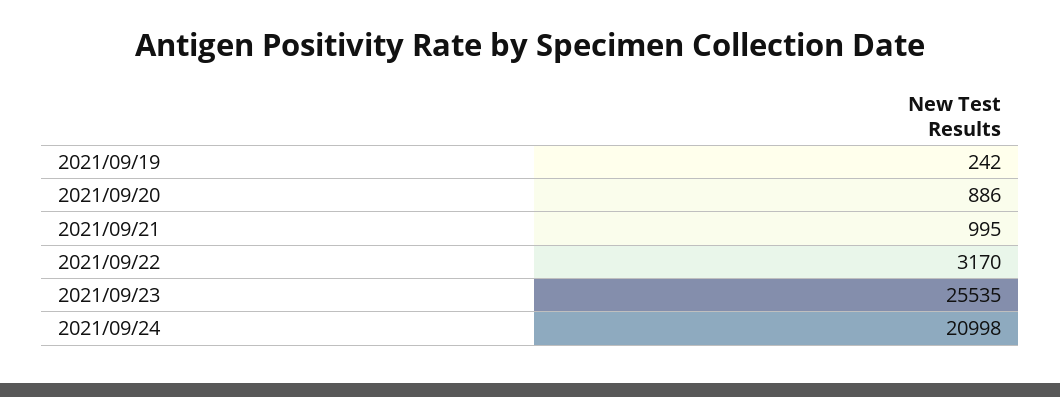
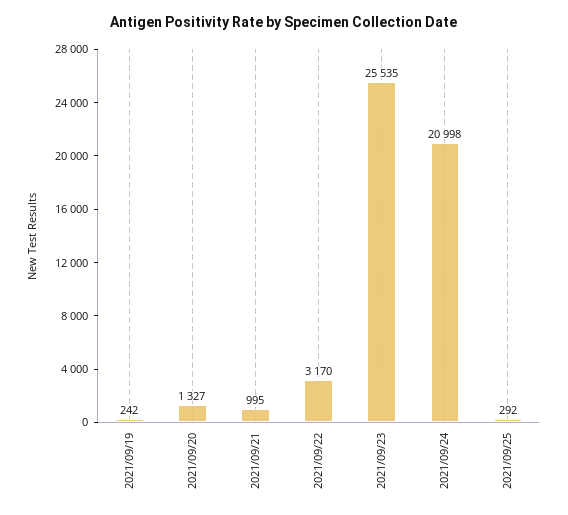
2021/09/20: 886 -> 1327
2021/09/25: none -> 292

